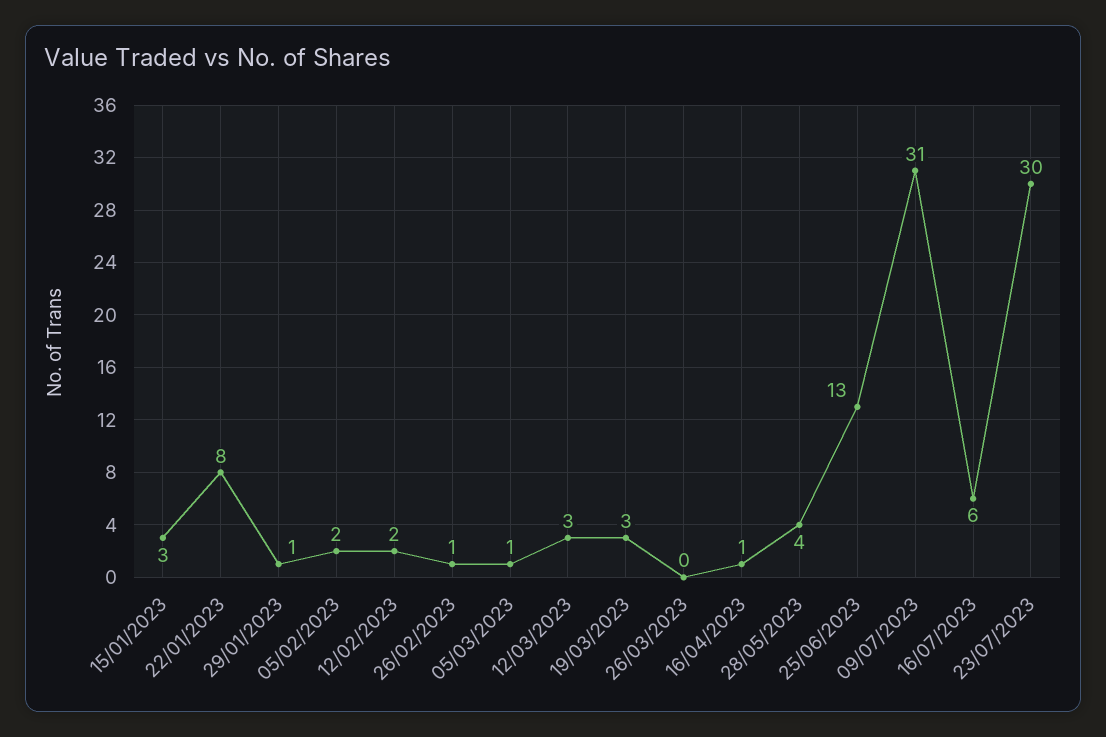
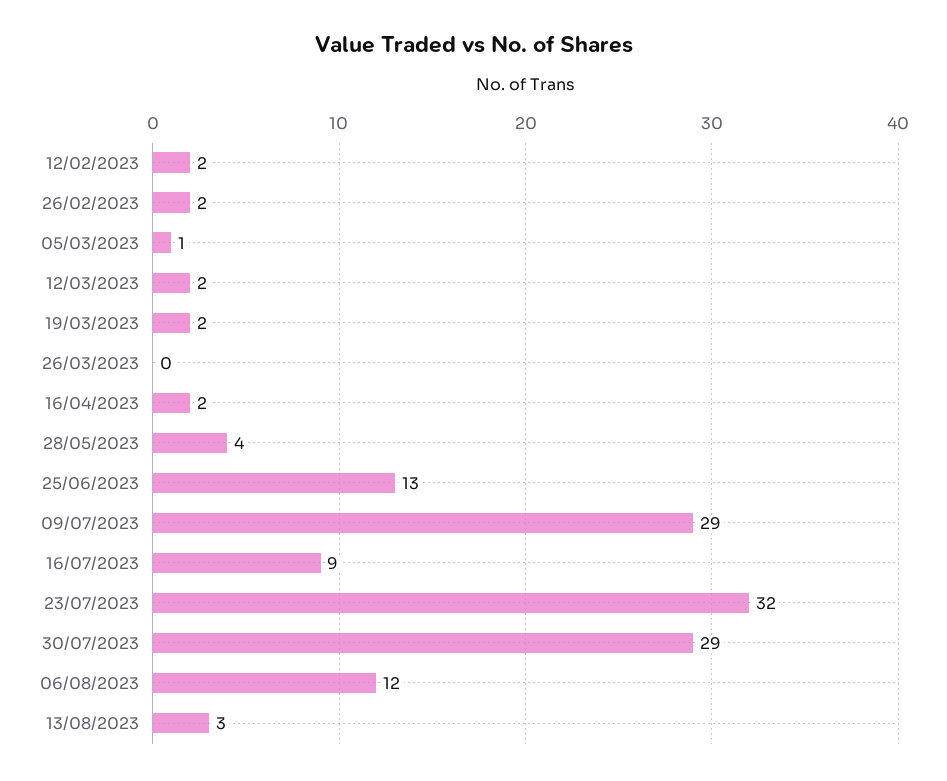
15/01/2023: 3 -> none
22/01/2023: 8 -> none
29/01/2023: 1 -> none
05/02/2023: 2 -> none
26/02/2023: 1 -> 2
12/03/2023: 3 -> 2
19/03/2023: 3 -> 2
16/04/2023: 1 -> 2
09/07/2023: 31 -> 29
16/07/2023: 6 -> 9
23/07/2023: 30 -> 32
30/07/2023: none -> 29
06/08/2023: none -> 12
13/08/2023: none -> 3

